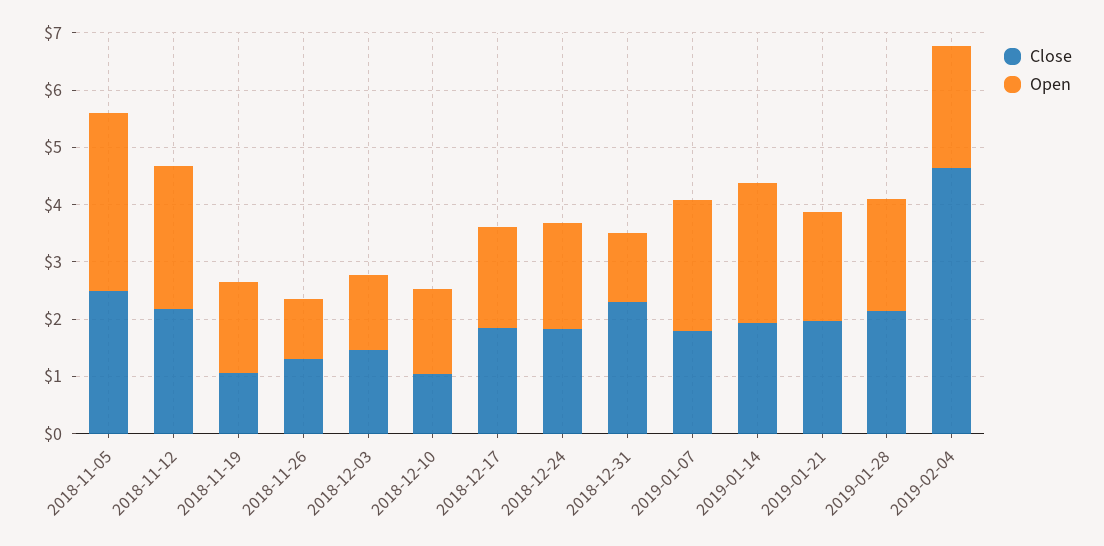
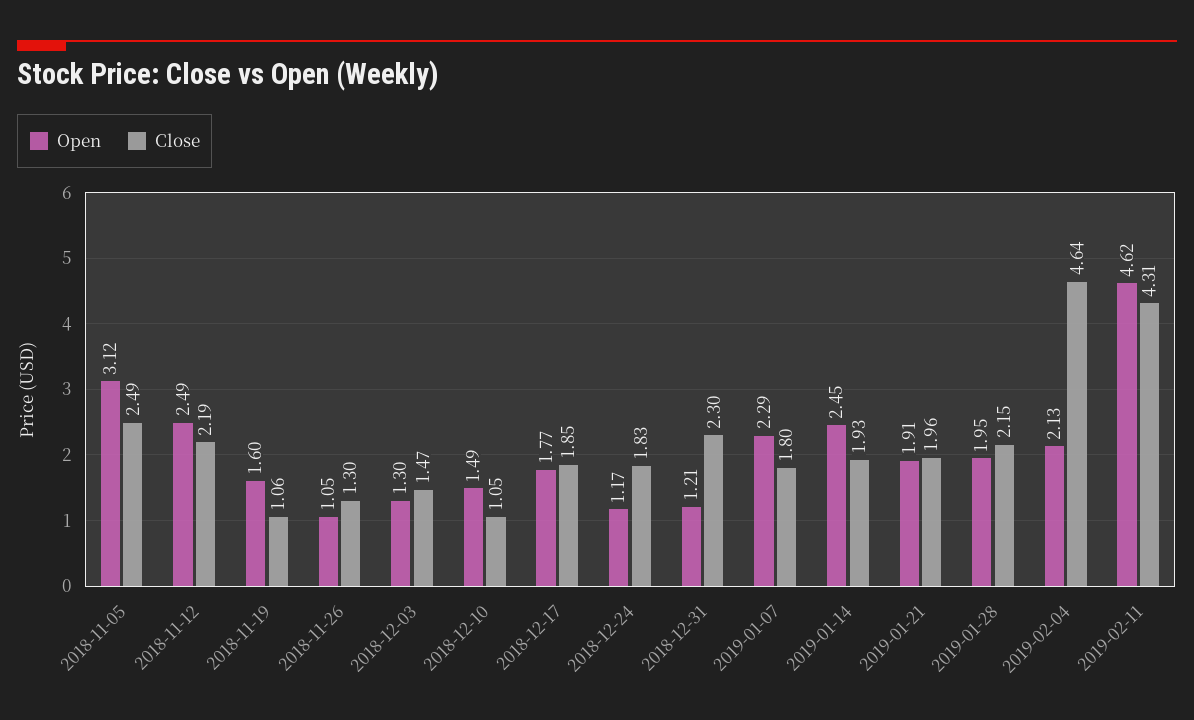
Open, 2018-12-24: 1.8 -> 1.17
Open, 2019-02-11: none -> 4.62
Close, 2019-02-11: none -> 4.31

